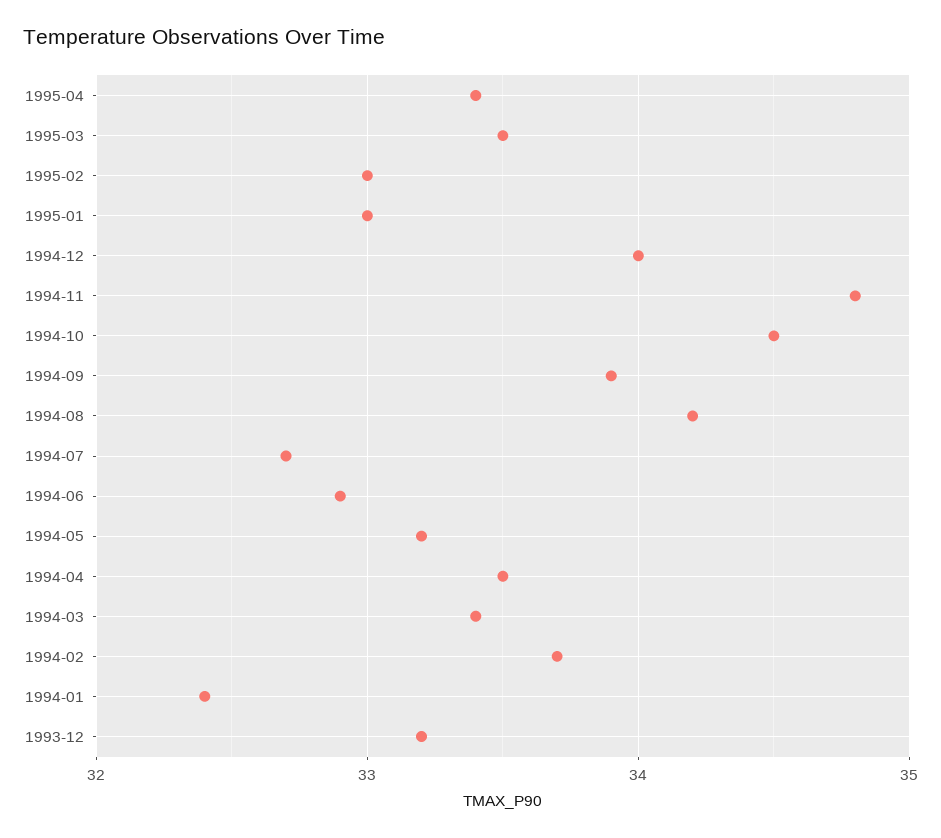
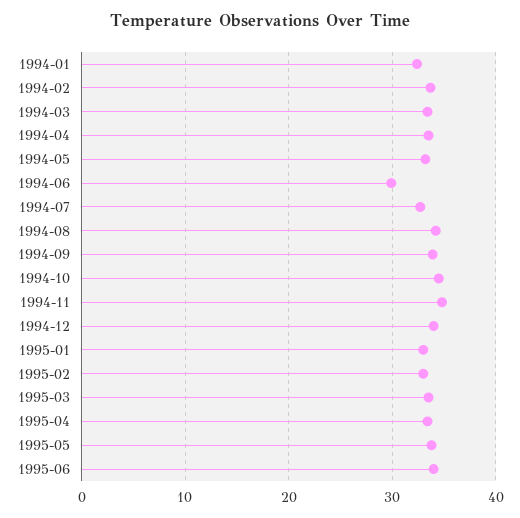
1994-06: 32.9 -> 30
1993-12: 33.2 -> none
1995-05: none -> 34
1995-06: none -> 34

